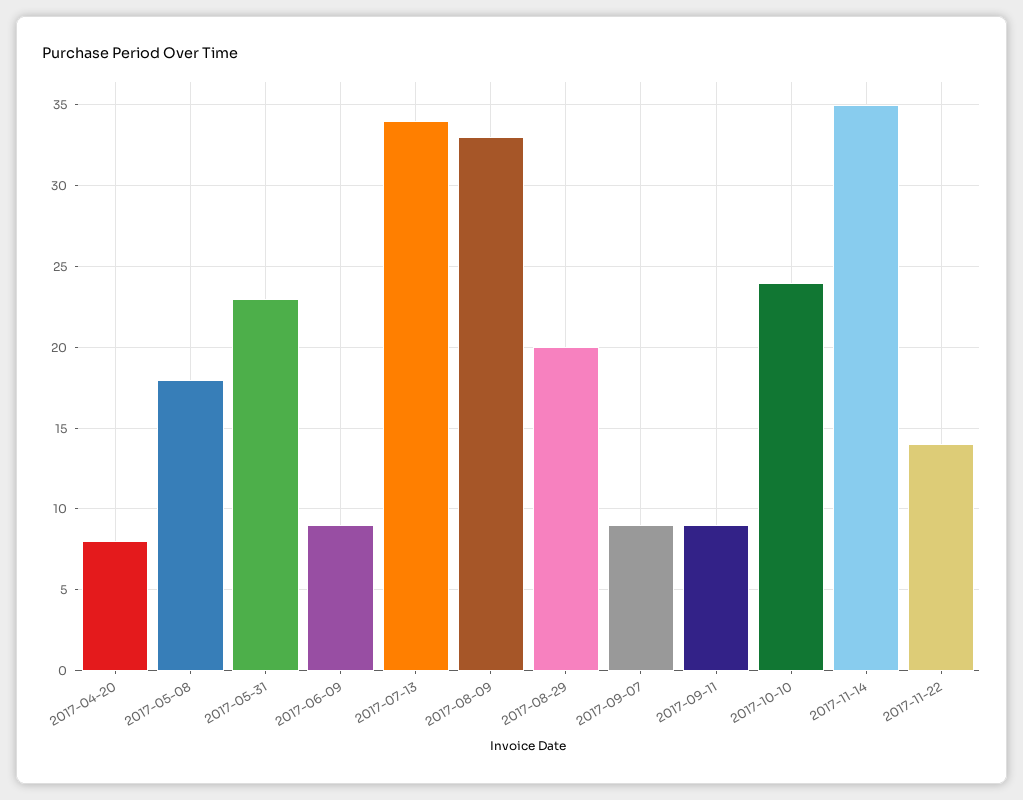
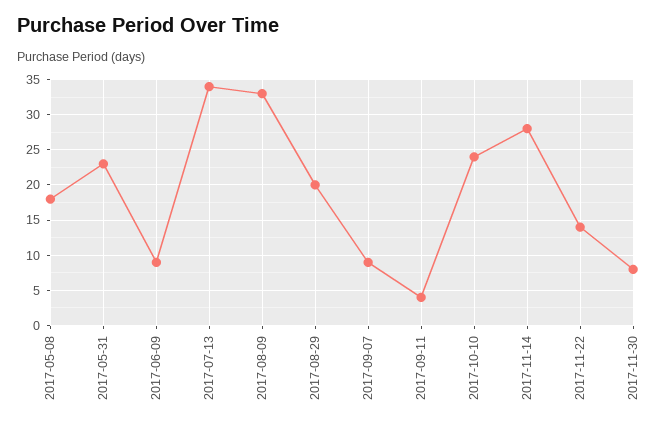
2017-04-20: 8 -> none
2017-09-11: 9 -> 4
2017-11-14: 35 -> 28
2017-11-30: none -> 8

